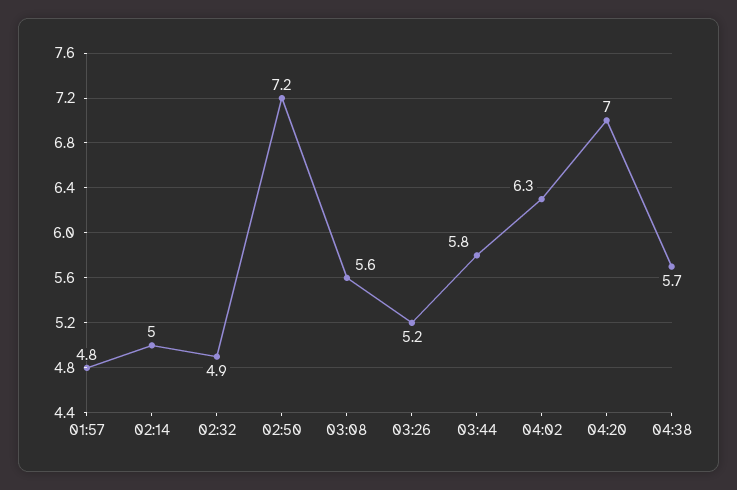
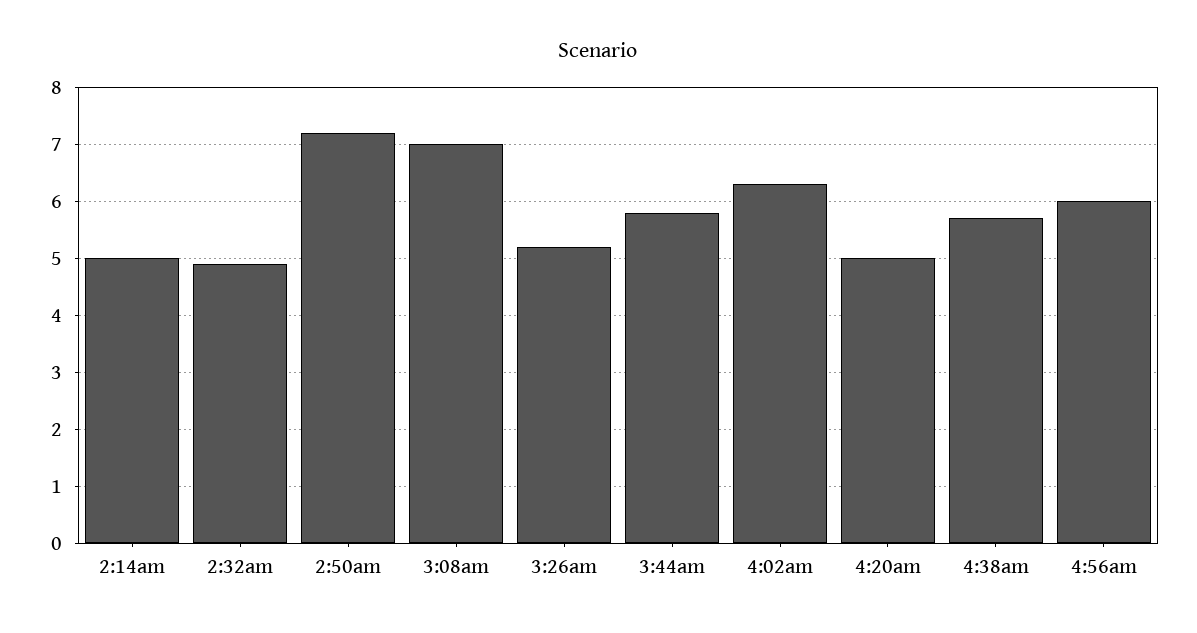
01:57: 4.8 -> none
03:08: 5.6 -> 7
04:20: 7 -> 5
4:56am: none -> 6

